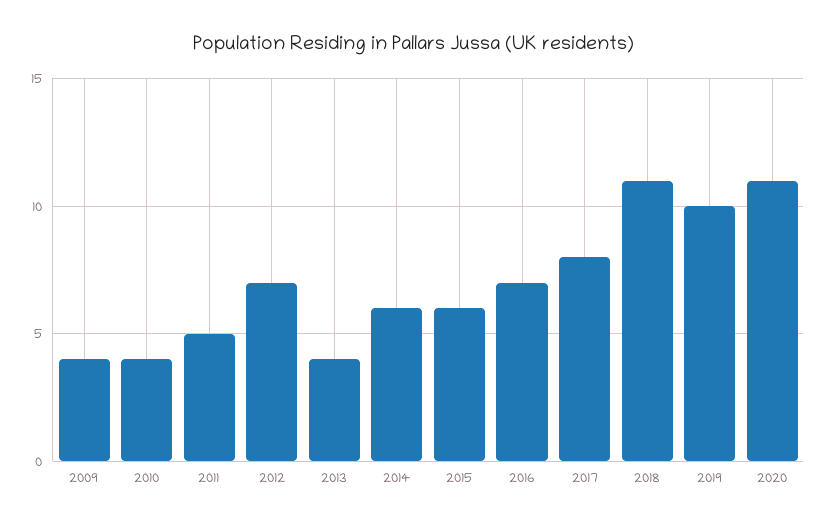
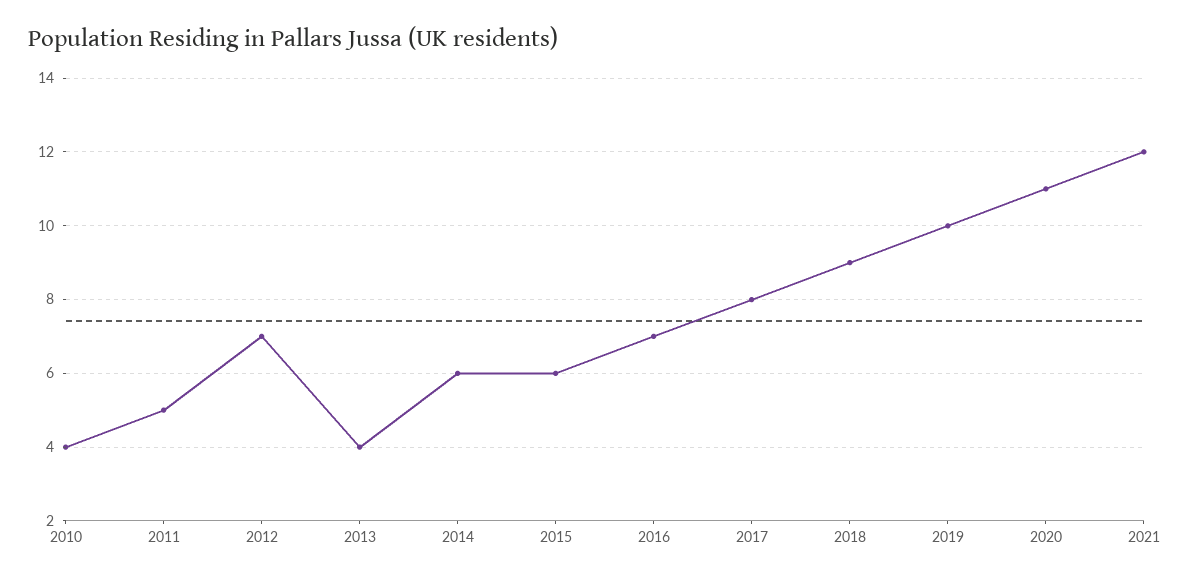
2009: 4 -> none
2018: 11 -> 9
2021: none -> 12

